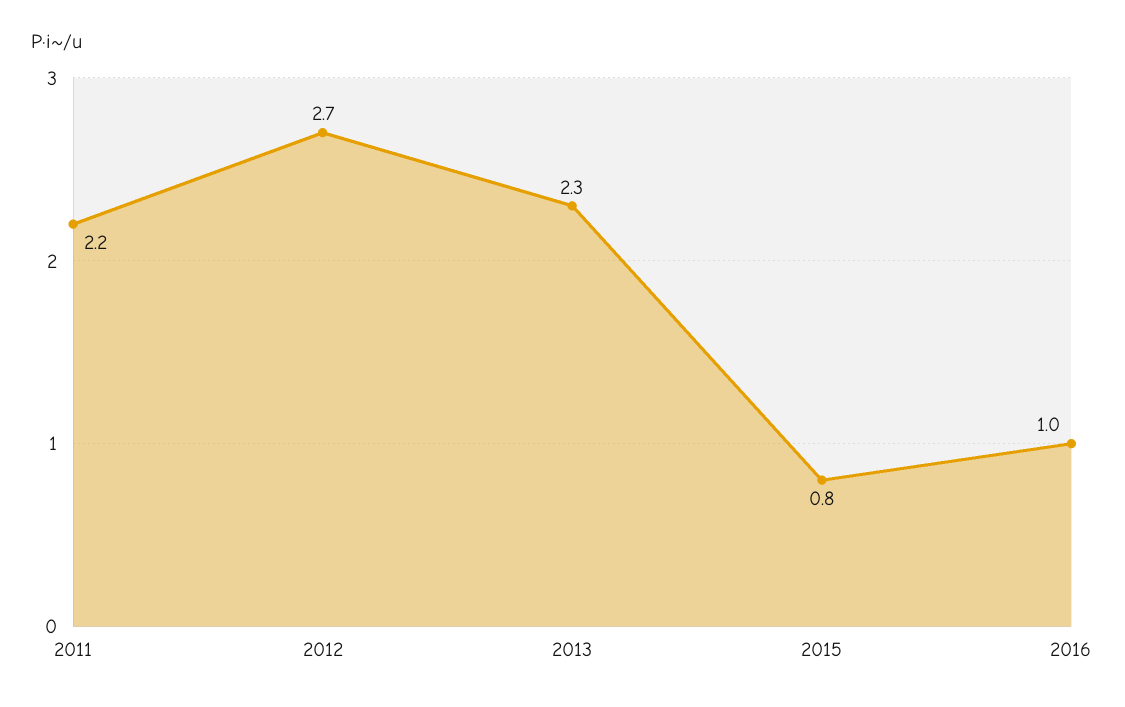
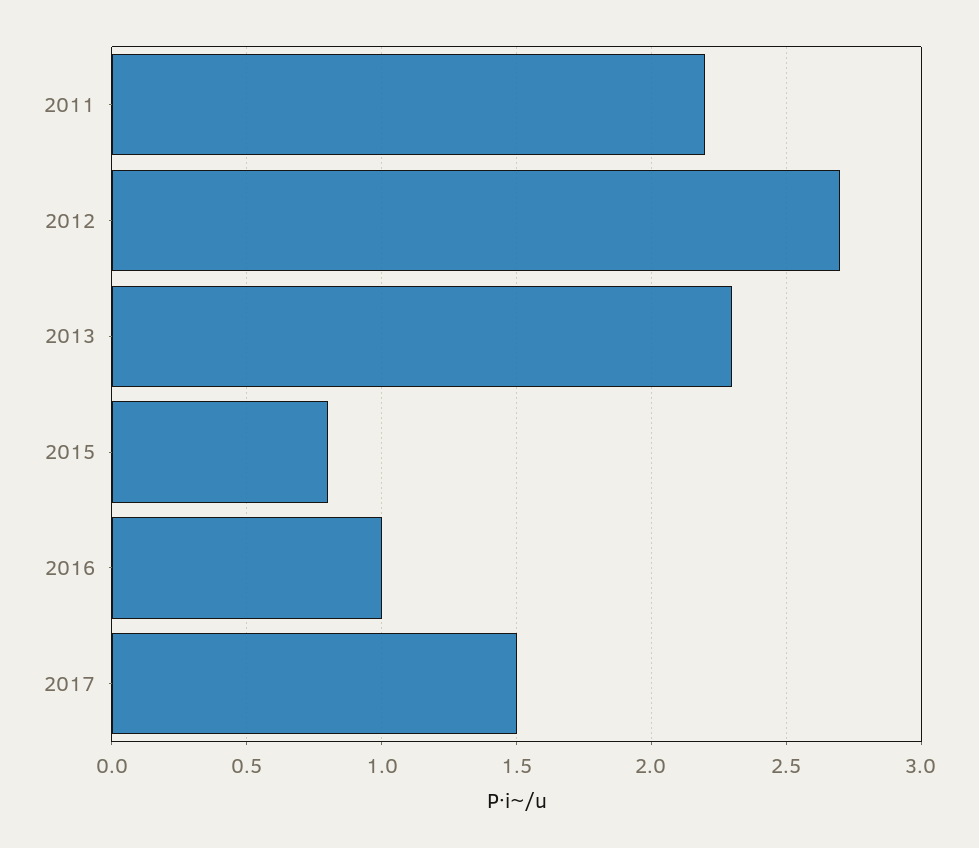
2017: none -> 1.5

